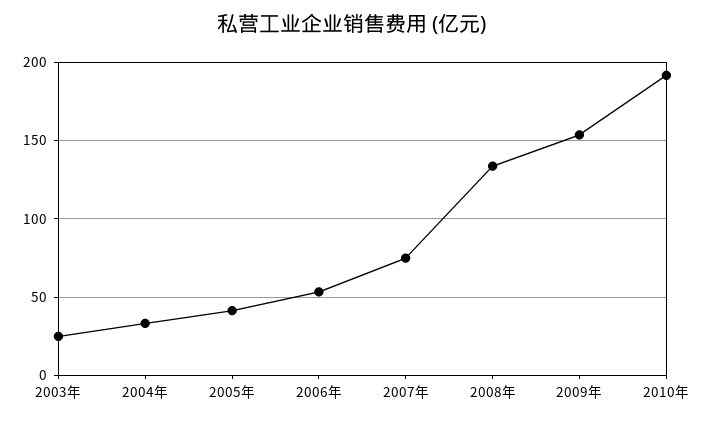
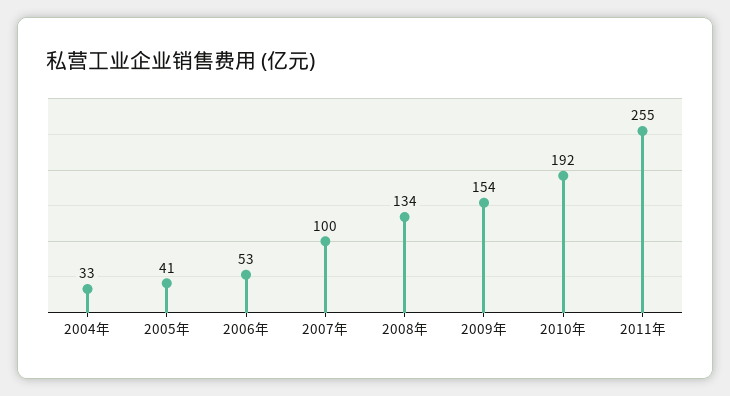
2003年: 25 -> none
2007年: 75 -> 100
2011年: none -> 255

